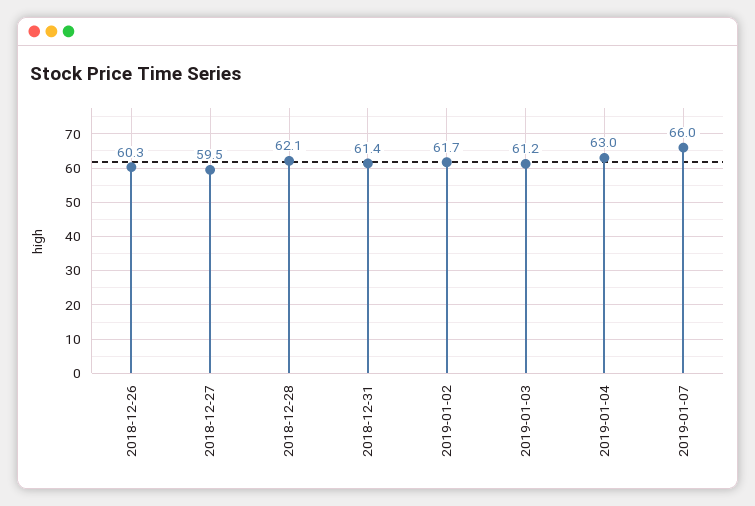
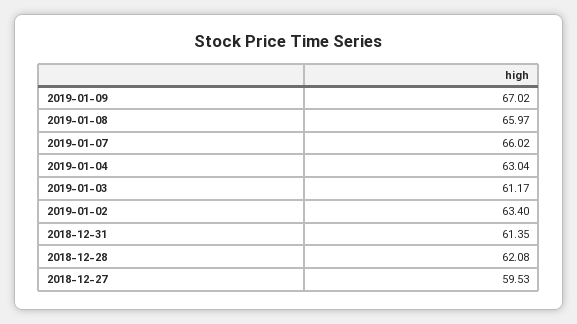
2018-12-26: 60.3 -> none
2019-01-02: 61.7 -> 63.4
2019-01-09: none -> 67.02
2019-01-08: none -> 65.97

